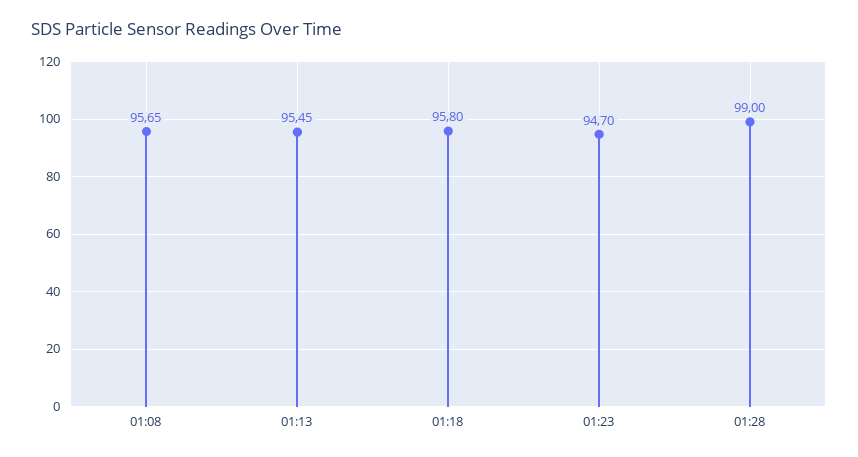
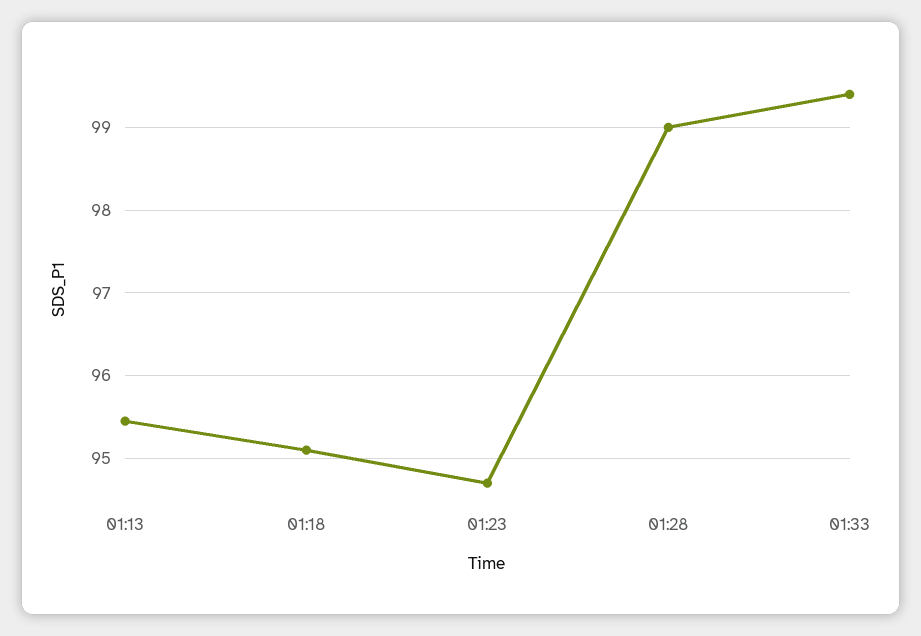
01:08: 95.65 -> none
01:18: 95.8 -> 95.1
01:33: none -> 99.4

